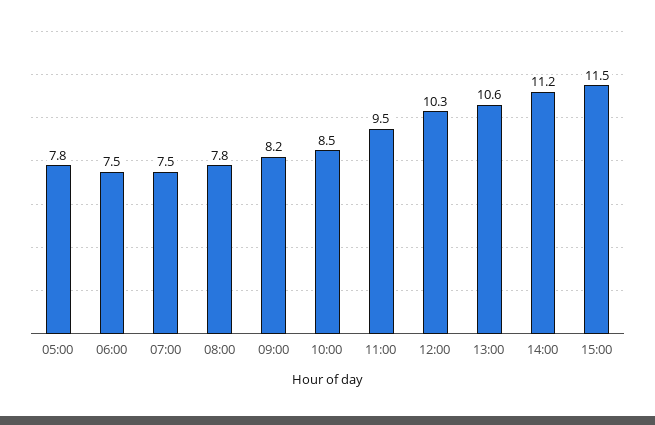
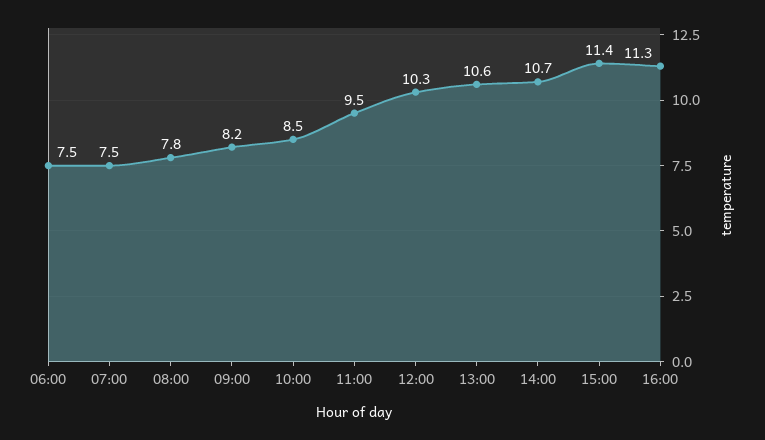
05:00: 7.8 -> none
14:00: 11.2 -> 10.7
15:00: 11.5 -> 11.4
16:00: none -> 11.3

